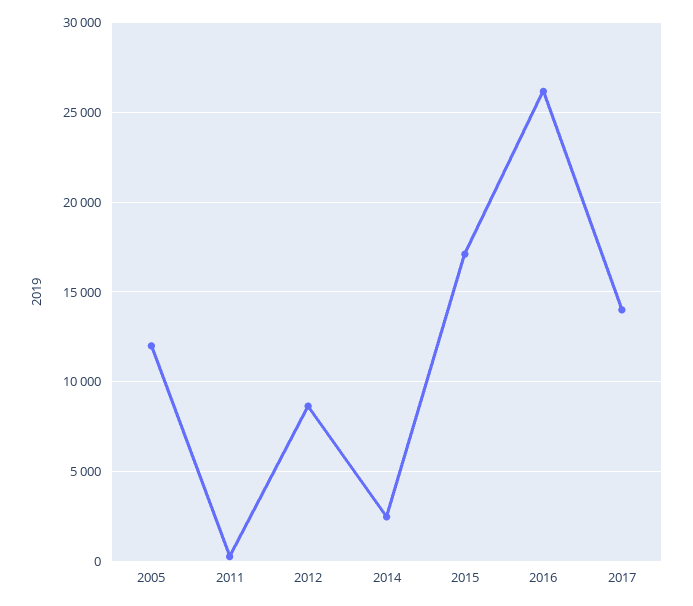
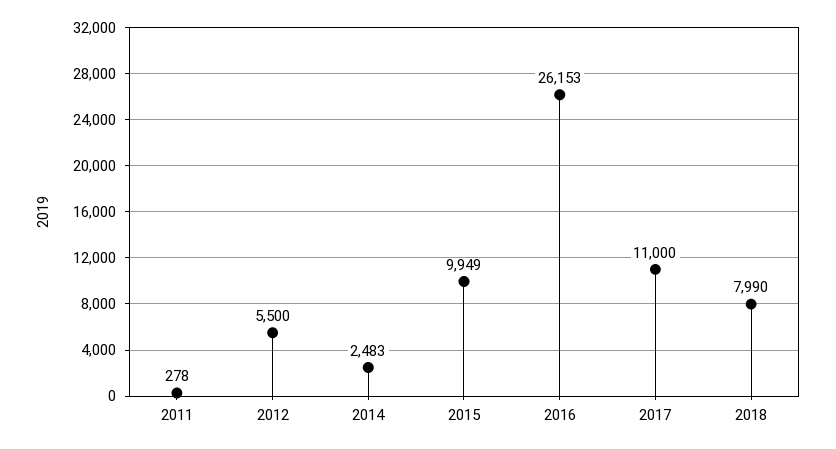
2005: 12000 -> none
2012: 8500 -> 5500
2015: 17000 -> 9949
2017: 14000 -> 11000
2018: none -> 7990

